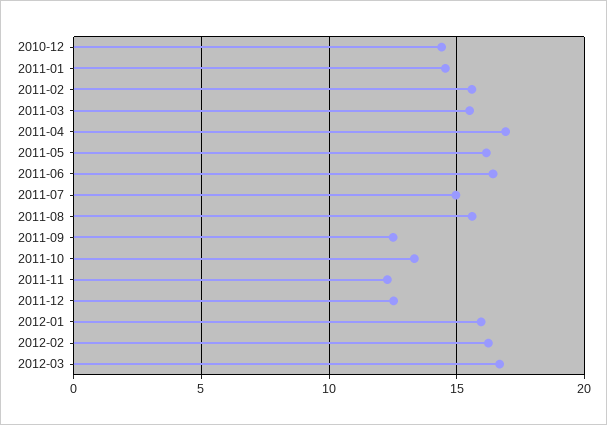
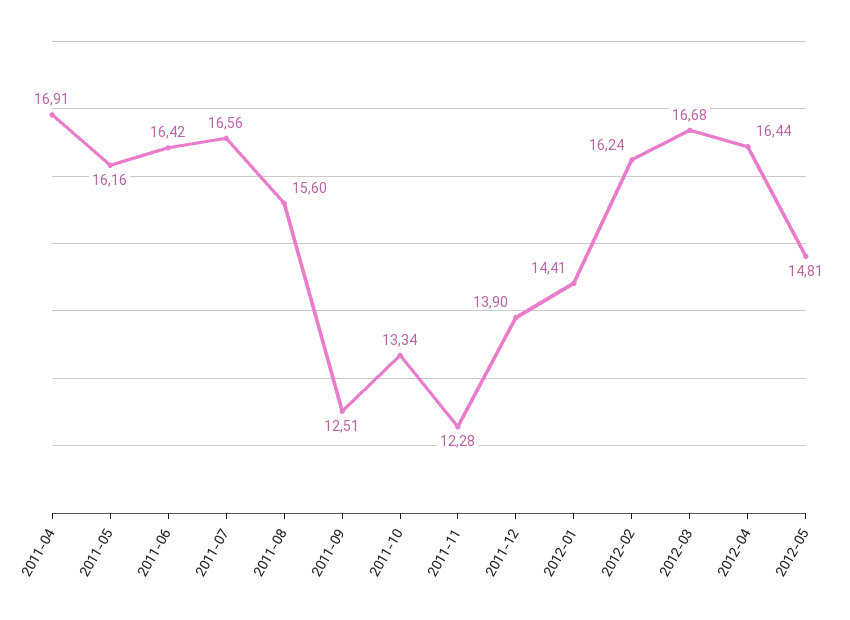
2010-12: 14.5 -> none
2011-01: 14.5 -> none
2011-02: 15.5 -> none
2011-03: 15.5 -> none
2011-07: 15 -> 16.56
2011-12: 12.5 -> 13.9
2012-01: 16 -> 14.41
2012-04: none -> 16.44
2012-05: none -> 14.81

